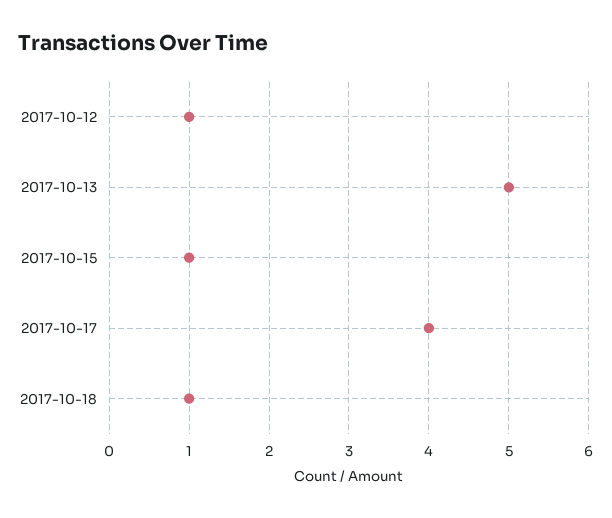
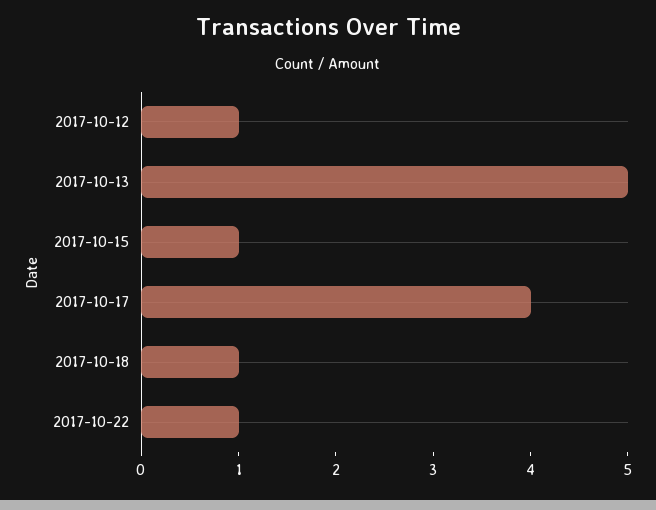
2017-10-22: none -> 1

